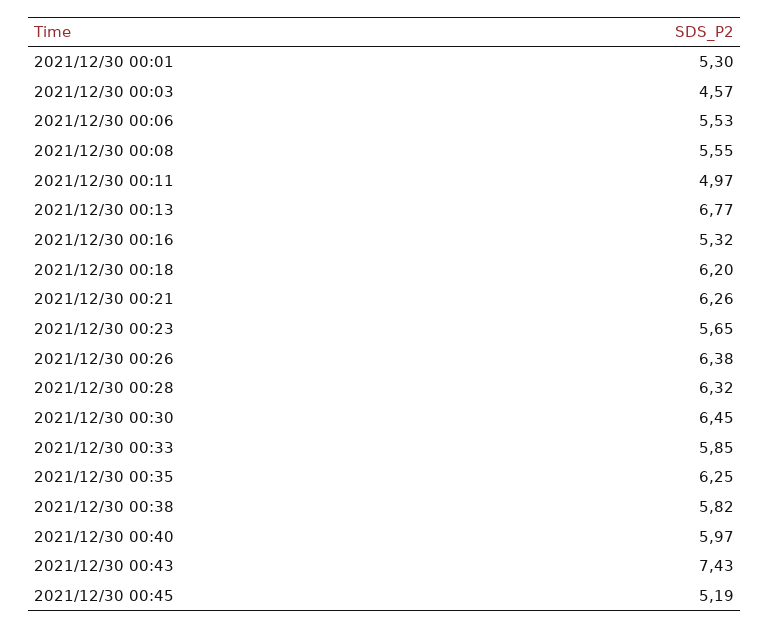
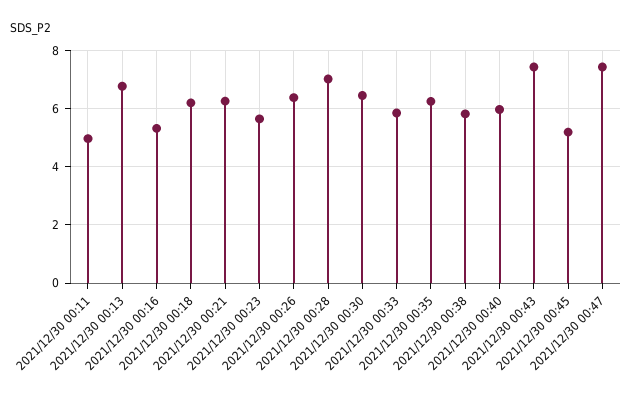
2021/12/30 00:01: 5.3 -> none
2021/12/30 00:03: 4.57 -> none
2021/12/30 00:06: 5.53 -> none
2021/12/30 00:08: 5.55 -> none
2021/12/30 00:28: 6.32 -> 7
2021/12/30 00:47: none -> 7.5

